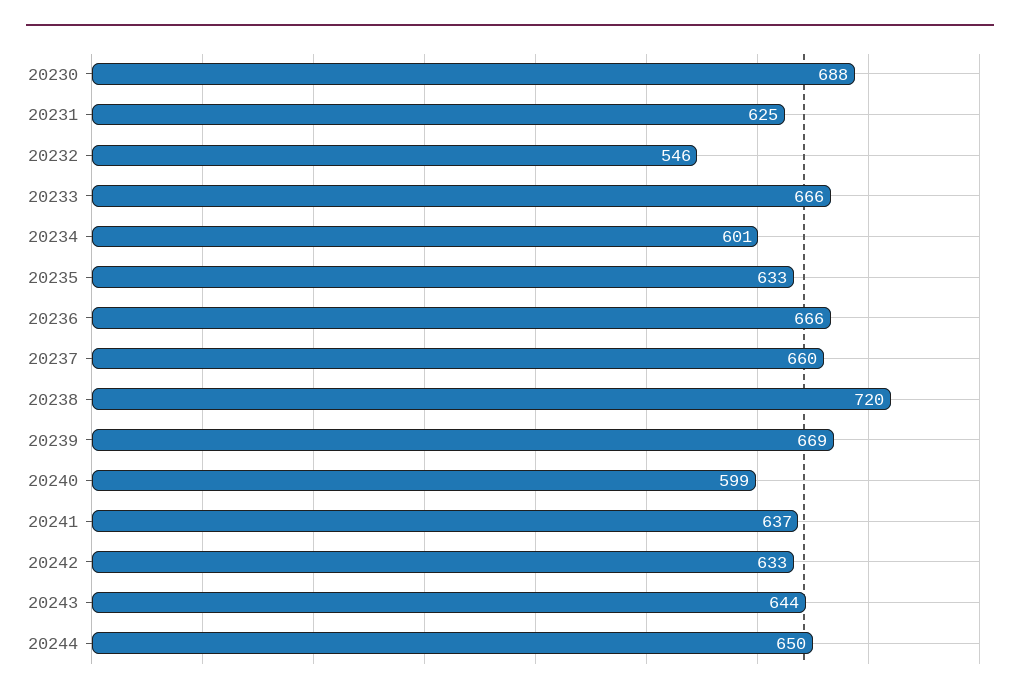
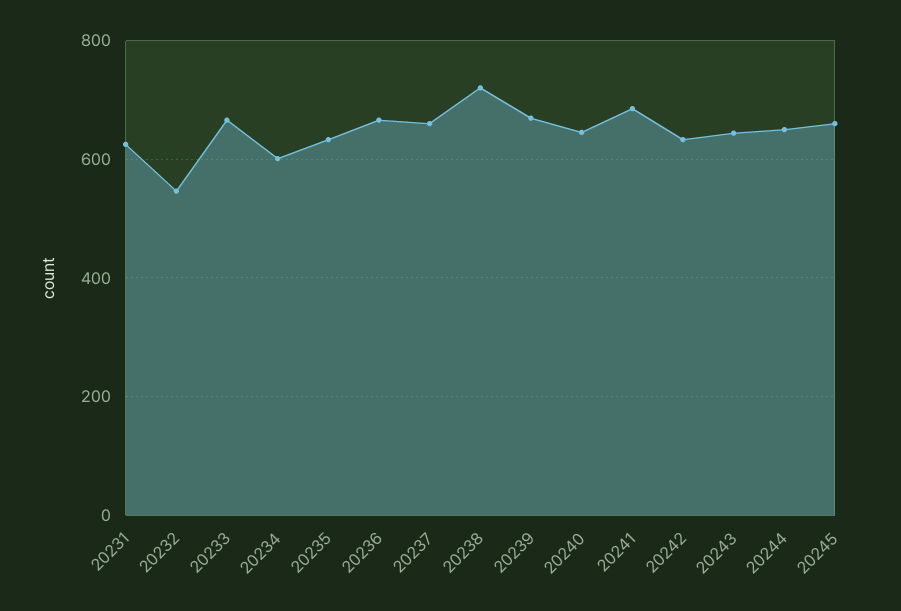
20230: 688 -> none
20240: 599 -> 640
20241: 637 -> 680
20245: none -> 660

